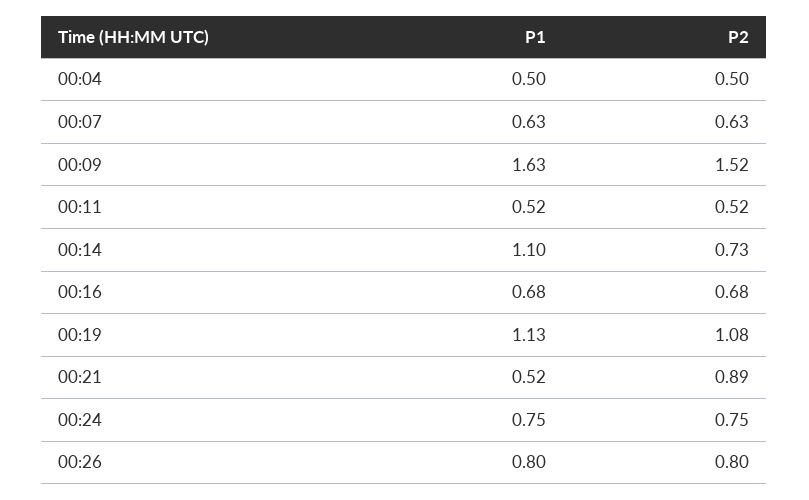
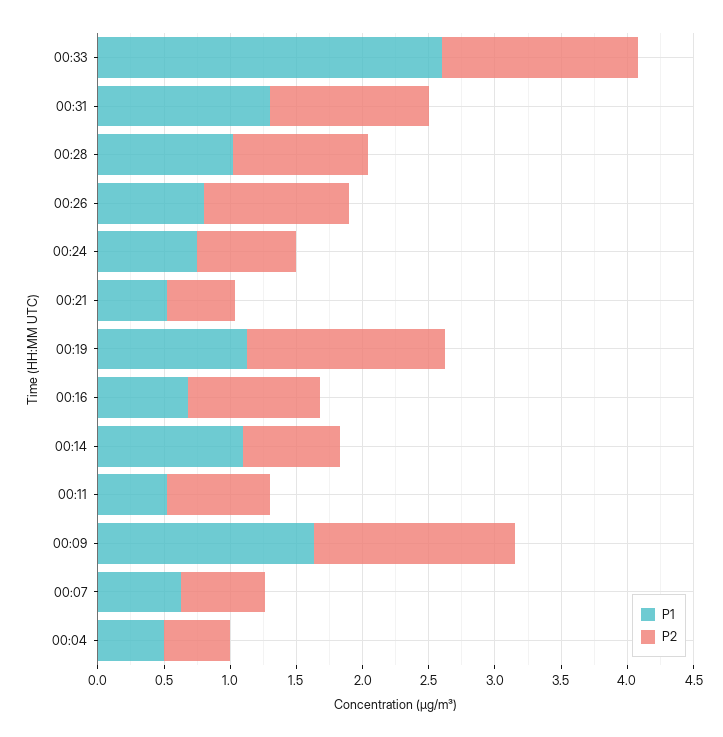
P2, 00:11: 0.52 -> 0.8
P2, 00:16: 0.68 -> 1
P2, 00:19: 1.08 -> 1.5
P2, 00:21: 0.89 -> 0.5
P2, 00:26: 0.8 -> 1.1
P1, 00:33: none -> 2.6
P2, 00:33: none -> 1.5
P1, 00:31: none -> 1.3
P2, 00:31: none -> 1.2
P1, 00:28: none -> 1
P2, 00:28: none -> 1

